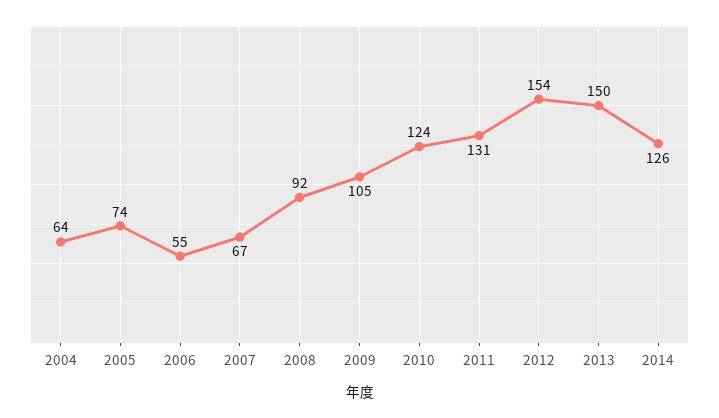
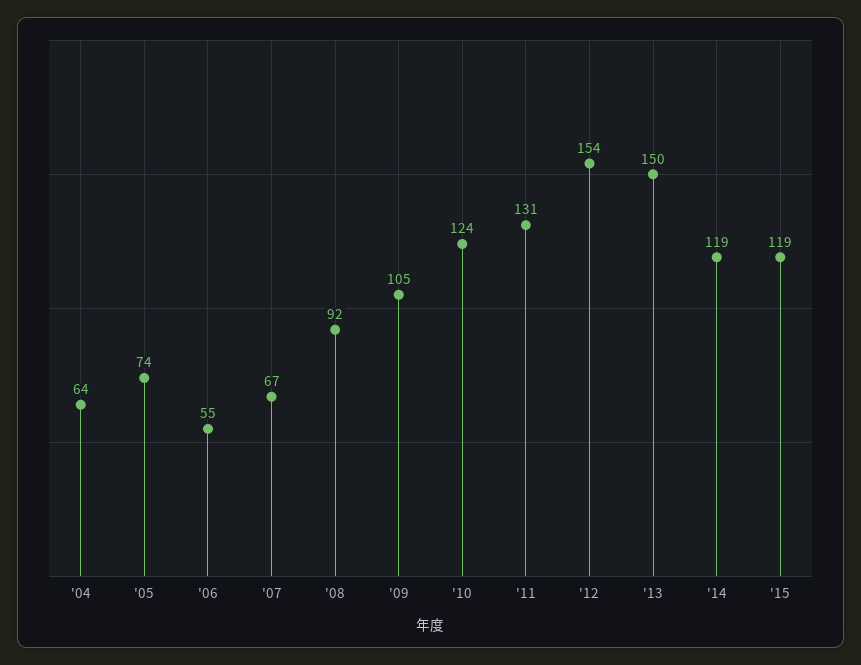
2014: 126 -> 119
'15: none -> 119

